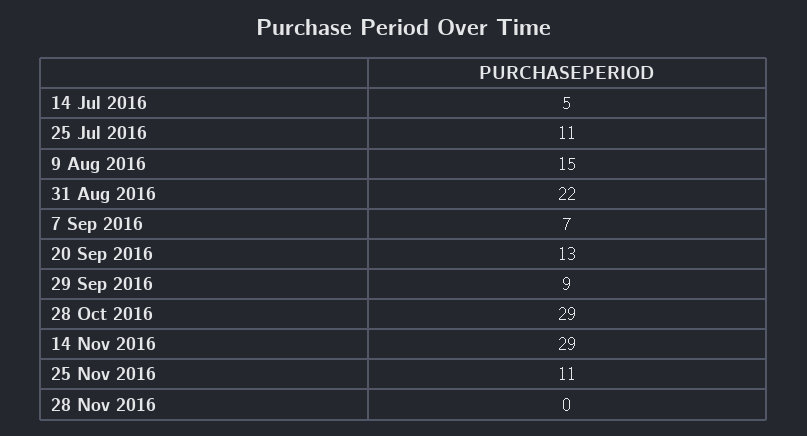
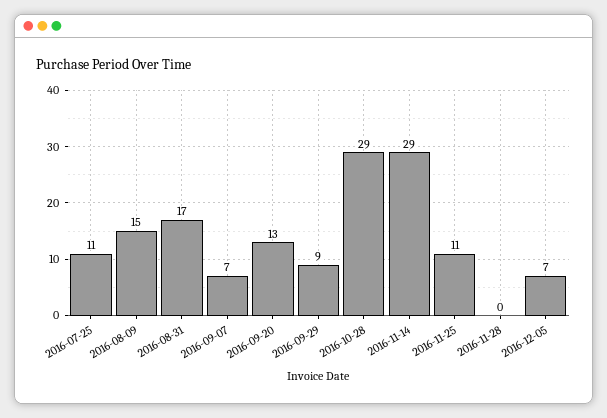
14 Jul 2016: 5 -> none
31 Aug 2016: 22 -> 17
2016-12-05: none -> 7

